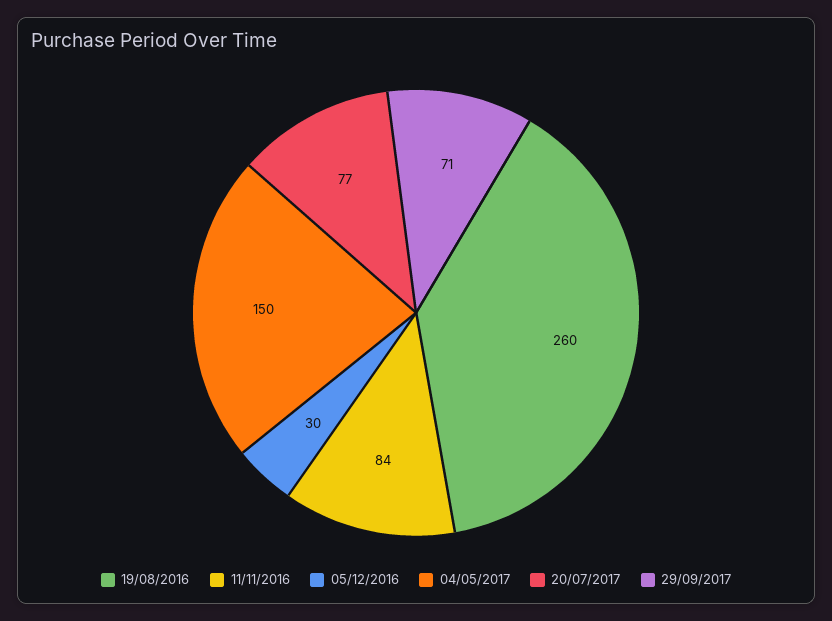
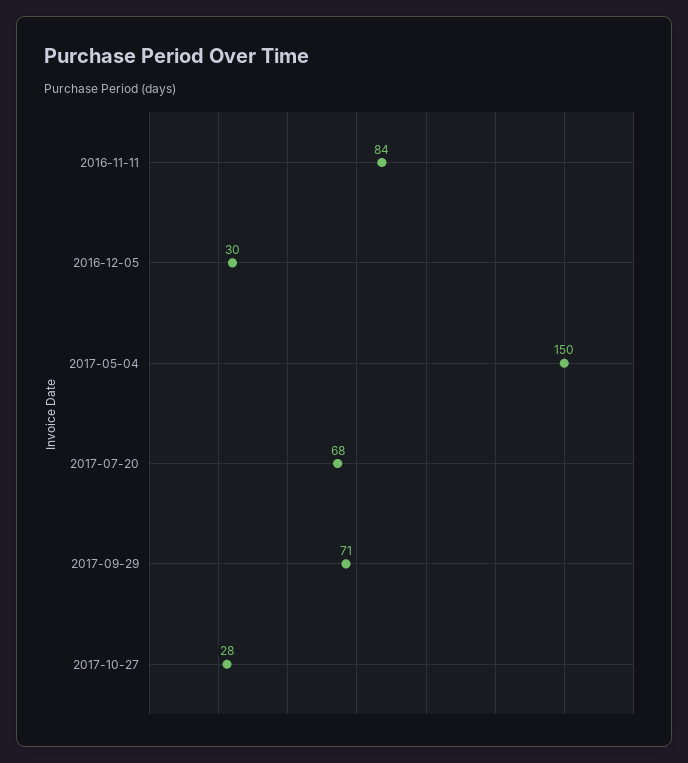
19/08/2016: 260 -> none
20/07/2017: 77 -> 68
2017-10-27: none -> 28

